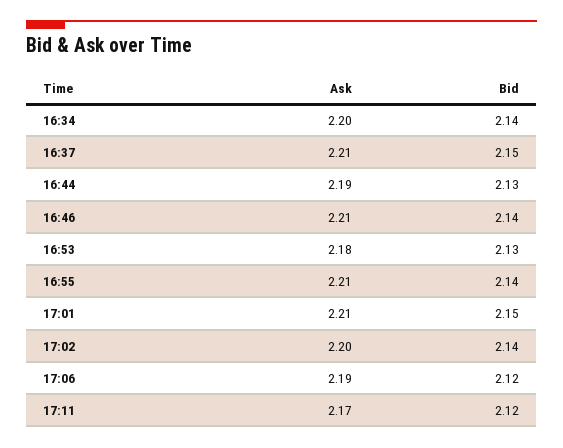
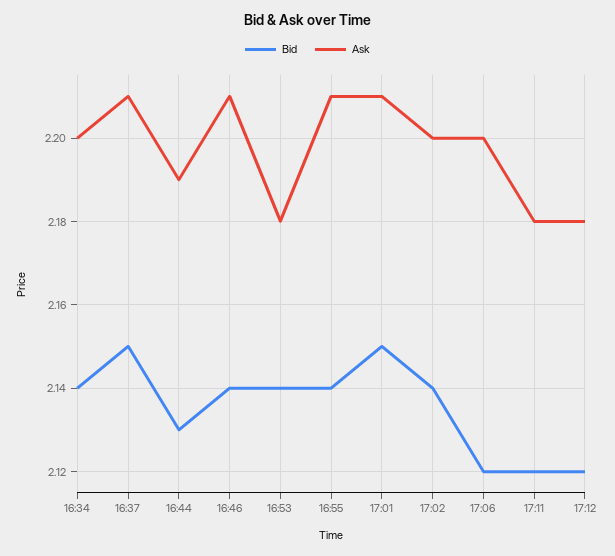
Bid, 16:53: 2.13 -> 2.14
Ask, 17:06: 2.19 -> 2.2
Ask, 17:11: 2.17 -> 2.18
Bid, 17:12: none -> 2.12
Ask, 17:12: none -> 2.18

